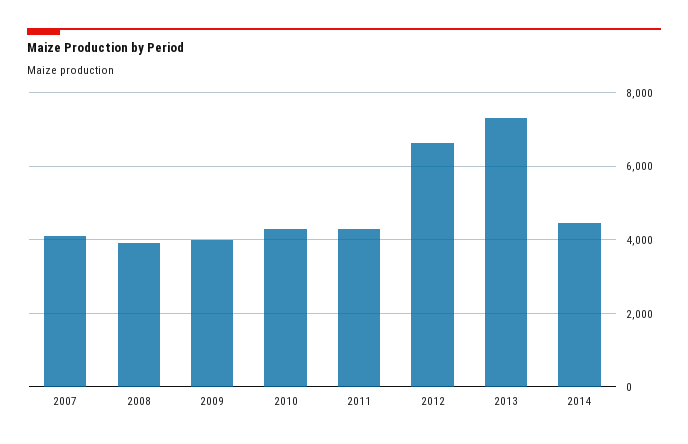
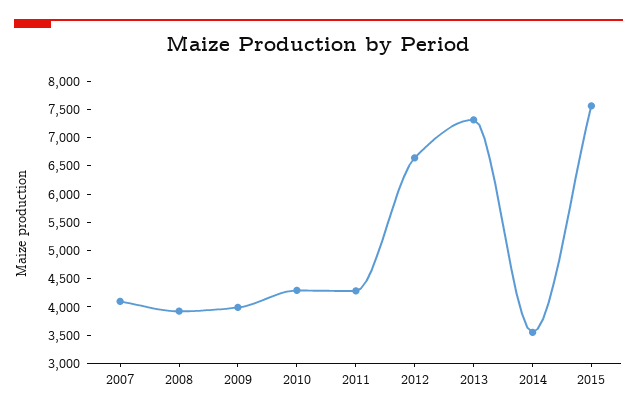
2014: 4400 -> 3500
2015: none -> 7500

